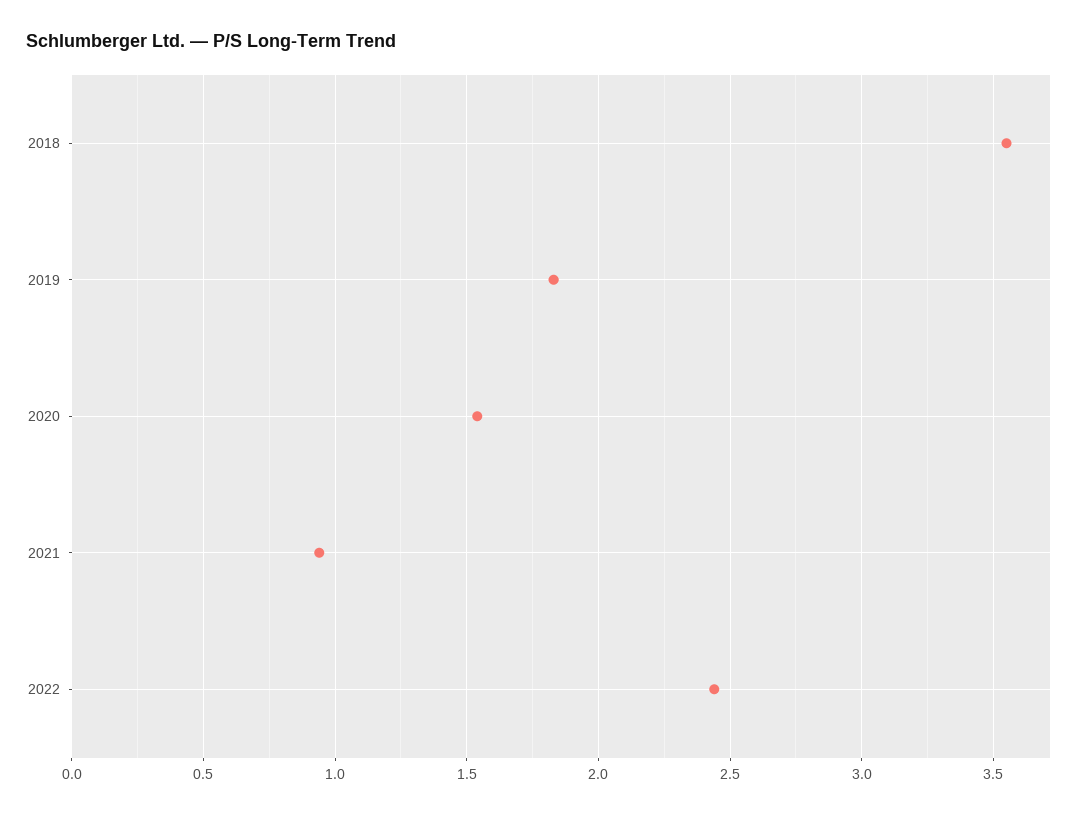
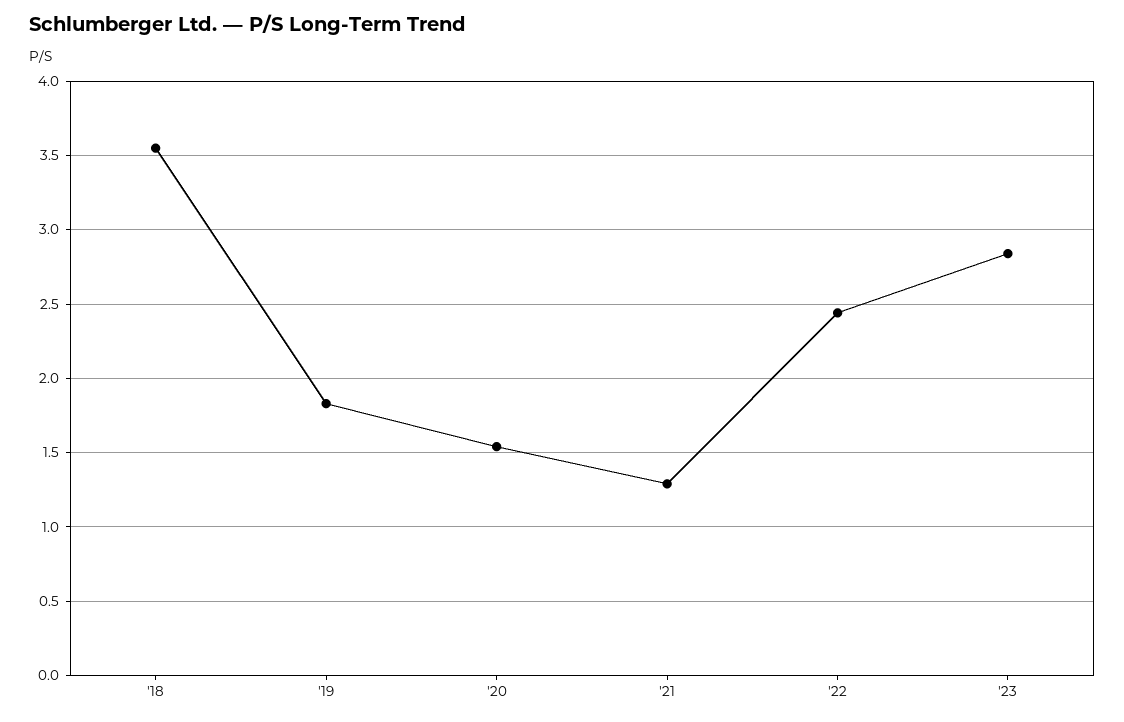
2021: 0.95 -> 1.3
'23: none -> 2.85

